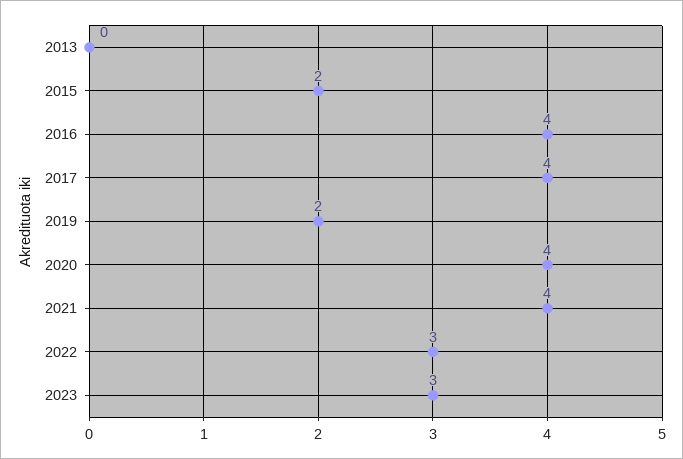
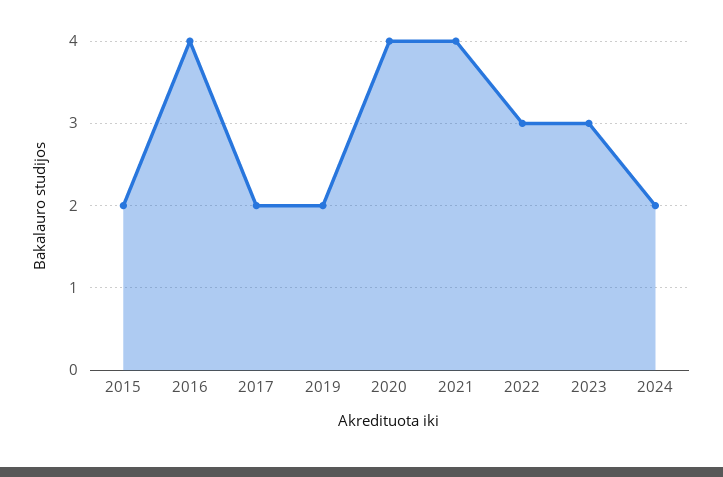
2013: 0 -> none
2017: 4 -> 2
2024: none -> 2

